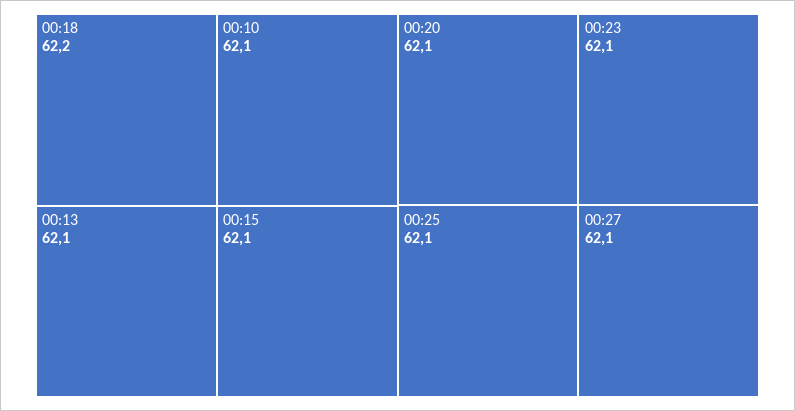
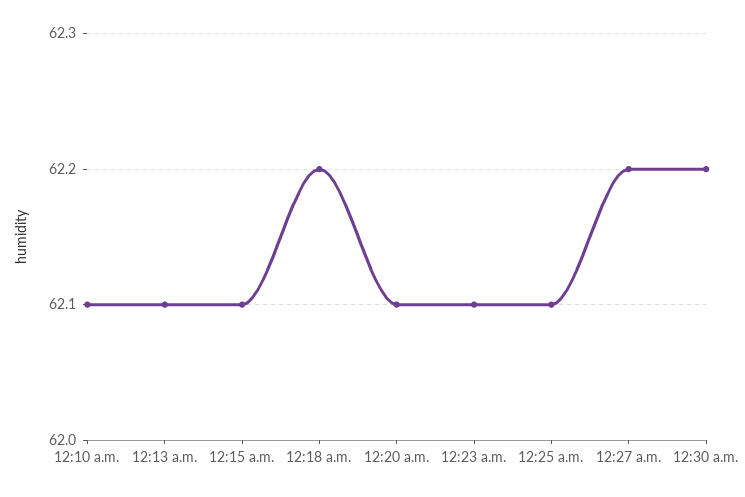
00:27: 62.1 -> 62.2
12:30 a.m.: none -> 62.2

